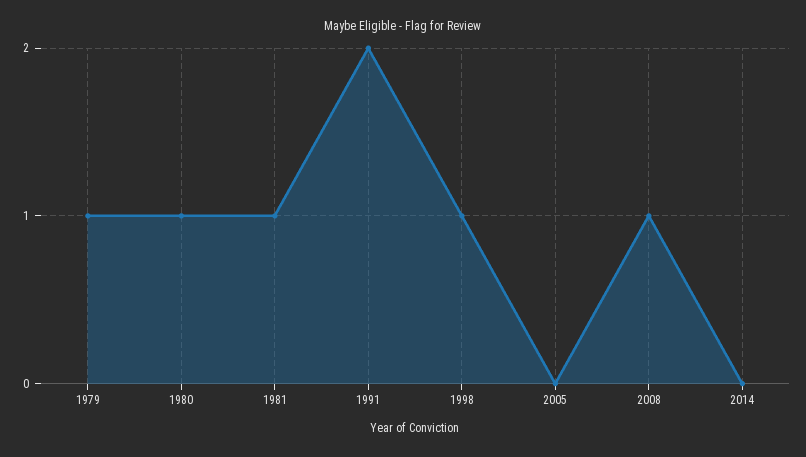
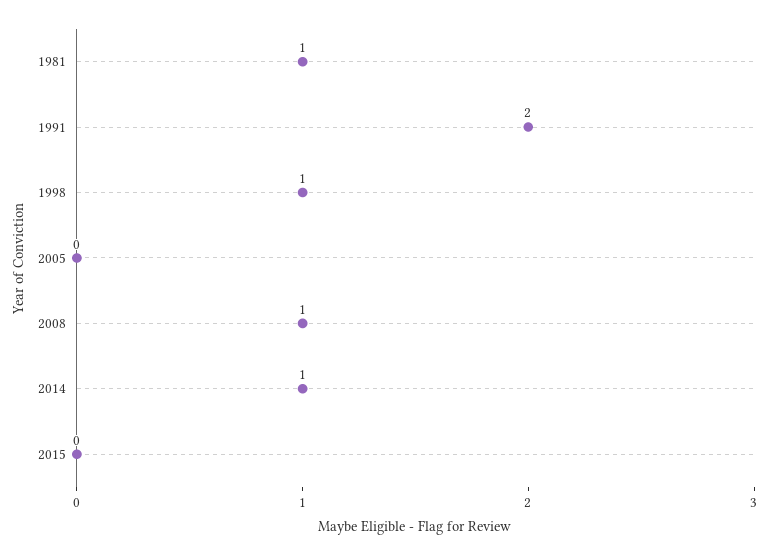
1979: 1 -> none
1980: 1 -> none
2014: 0 -> 1
2015: none -> 0

